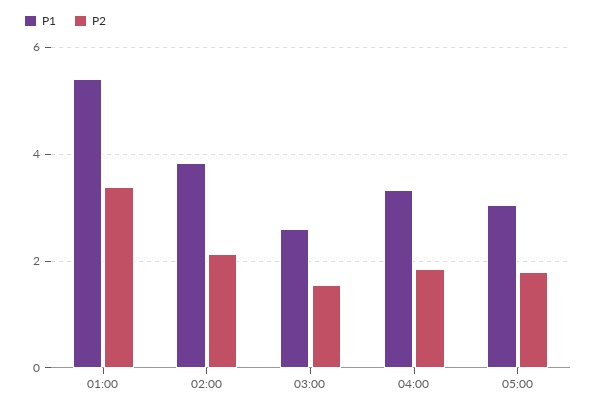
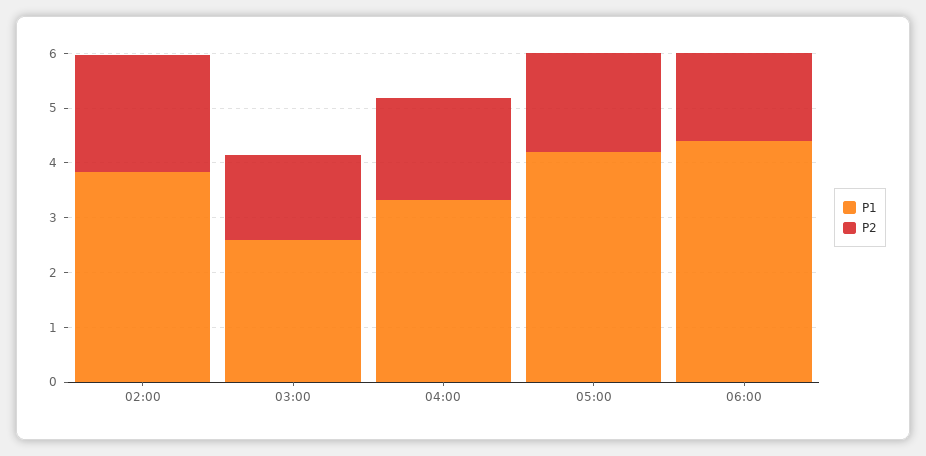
P1, 01:00: 5.4 -> none
P2, 01:00: 3.4 -> none
P1, 05:00: 3 -> 4.2
P1, 06:00: none -> 4.4
P2, 06:00: none -> 1.6

